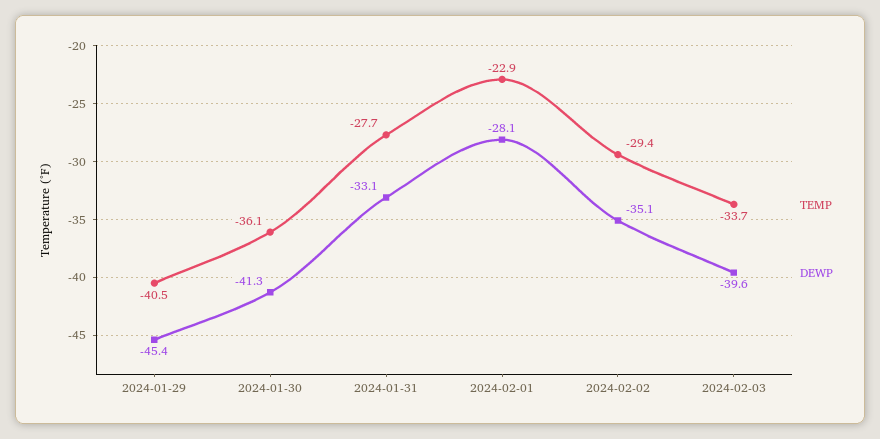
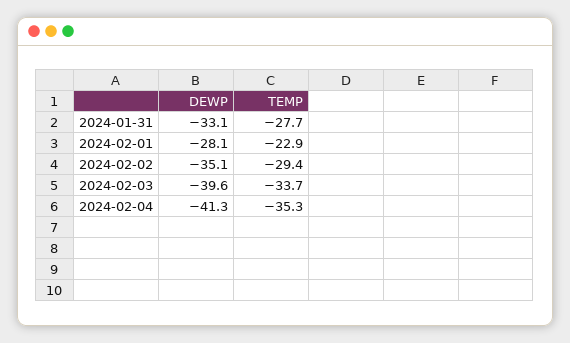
TEMP, 2024-01-29: -40.5 -> none
DEWP, 2024-01-29: -45.4 -> none
TEMP, 2024-01-30: -36.1 -> none
DEWP, 2024-01-30: -41.3 -> none
DEWP, 2024-02-04: none -> -41.3
TEMP, 2024-02-04: none -> -35.3

